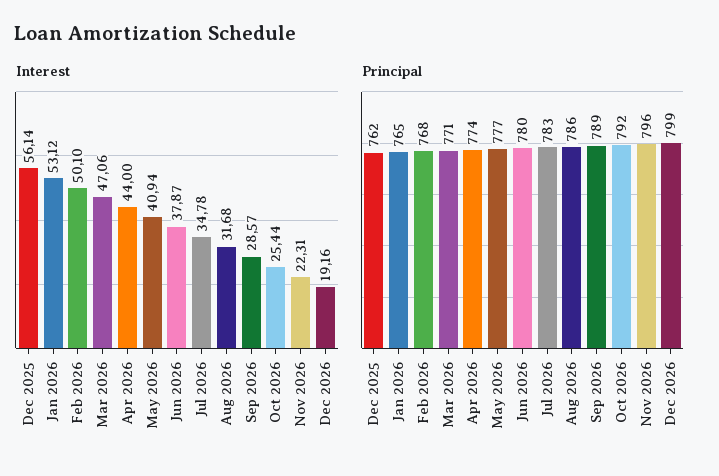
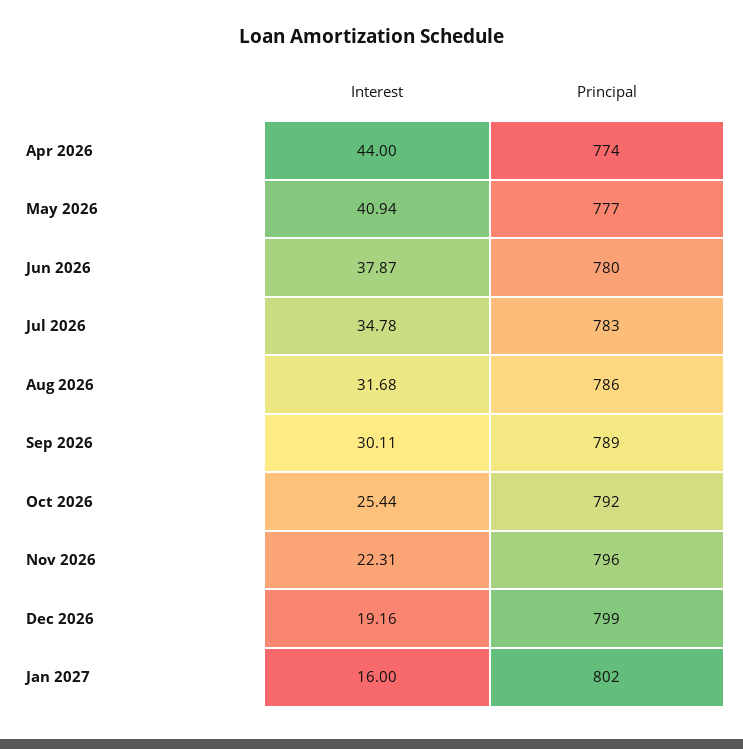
Interest, Dec 2025: 56.14 -> none
Interest, Jan 2026: 53.12 -> none
Interest, Feb 2026: 50.1 -> none
Interest, Mar 2026: 47.06 -> none
Interest, Sep 2026: 28.57 -> 30.11
Principal, Dec 2025: 762 -> none
Principal, Jan 2026: 765 -> none
Principal, Feb 2026: 768 -> none
Principal, Mar 2026: 771 -> none
Interest, Jan 2027: none -> 16
Principal, Jan 2027: none -> 802

